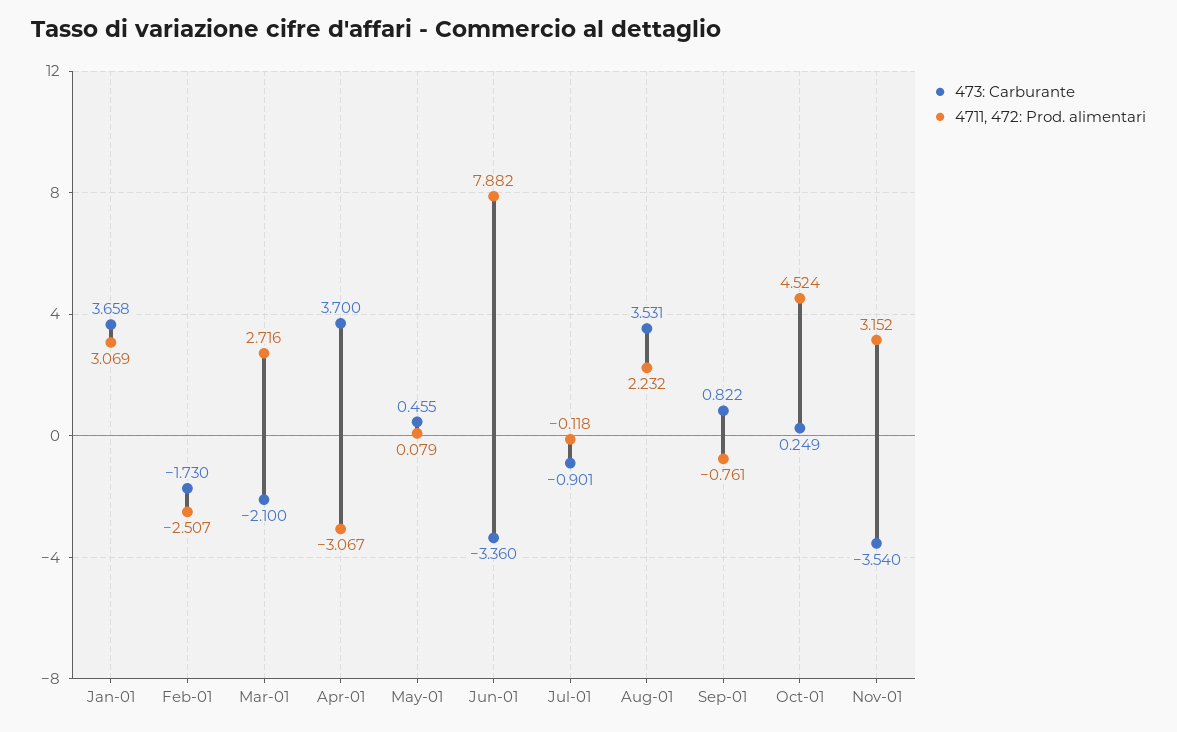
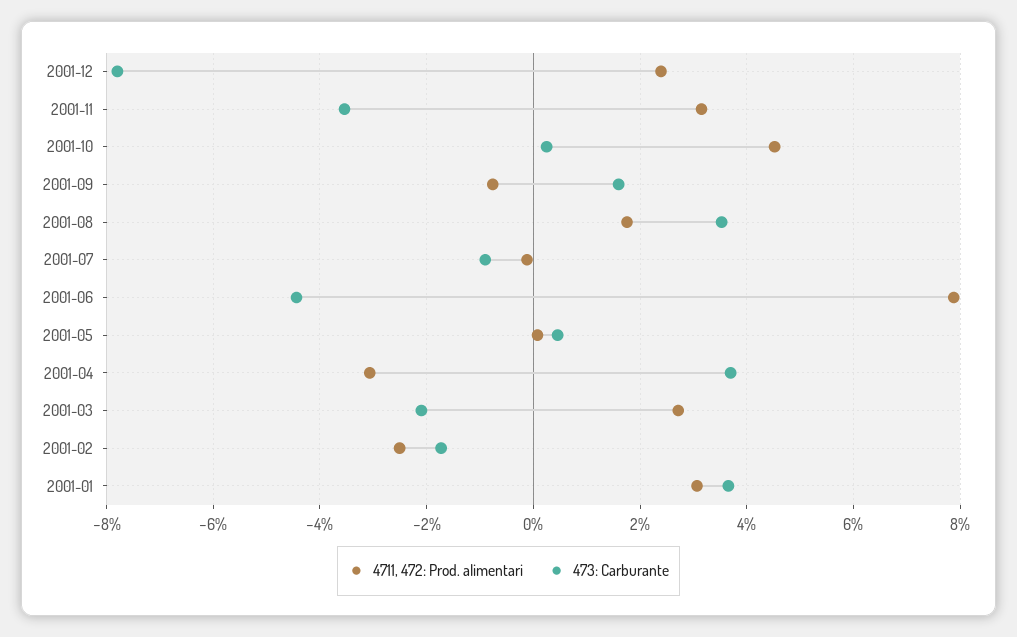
473: Carburante, Jun-01: -3.36 -> -4.4
4711, 472: Prod. alimentari, Aug-01: 2.232 -> 1.8
473: Carburante, Sep-01: 0.822 -> 1.6
4711, 472: Prod. alimentari, 2001-12: none -> 2.4
473: Carburante, 2001-12: none -> -7.8

